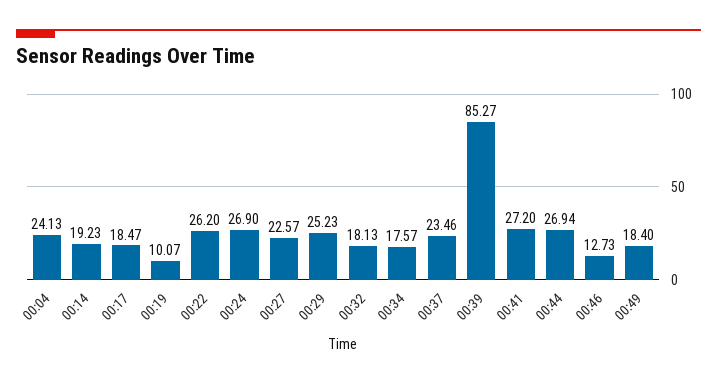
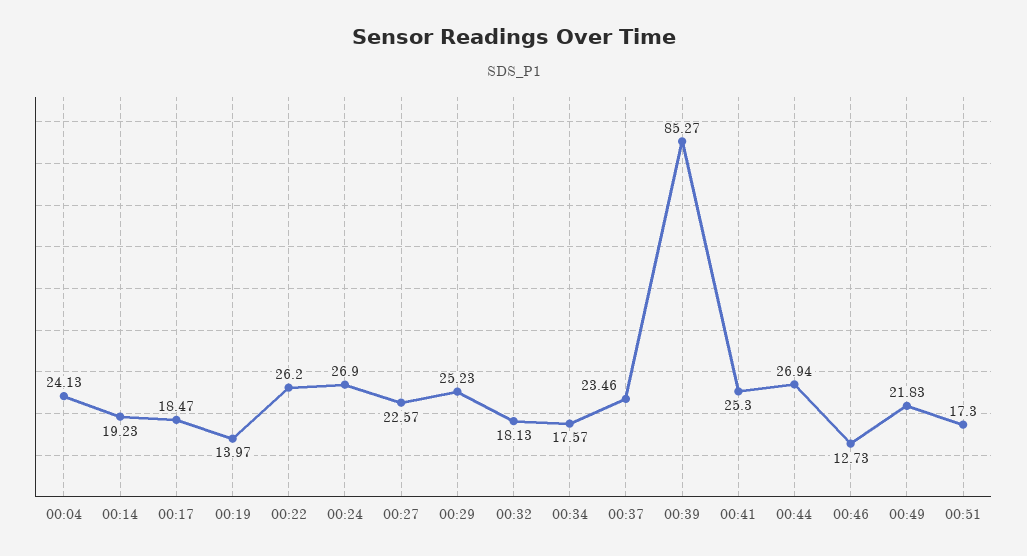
00:19: 10.07 -> 13.97
00:41: 27.2 -> 25.3
00:49: 18.4 -> 21.83
00:51: none -> 17.3

